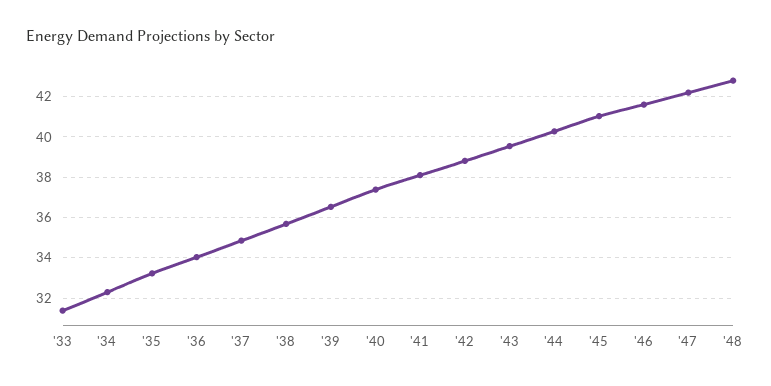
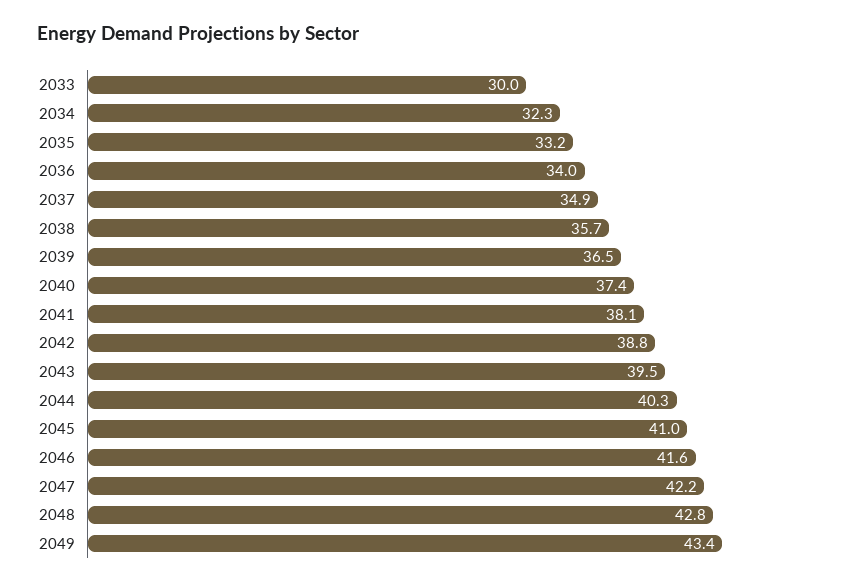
'33: 31.5 -> 30
2049: none -> 43.4

